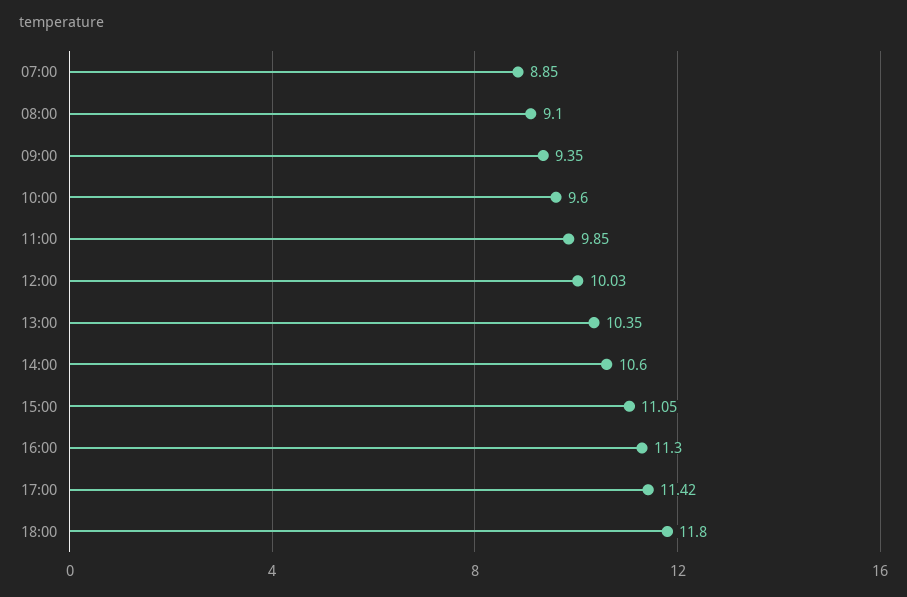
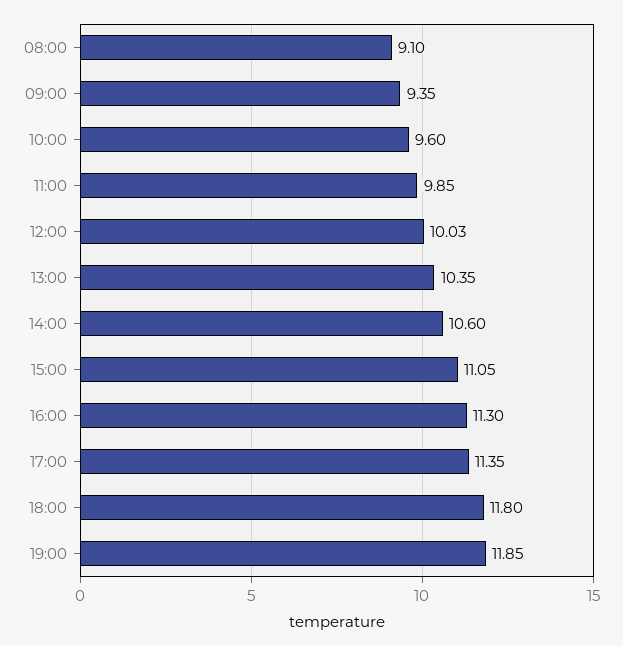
07:00: 8.85 -> none
17:00: 11.42 -> 11.35
19:00: none -> 11.85

